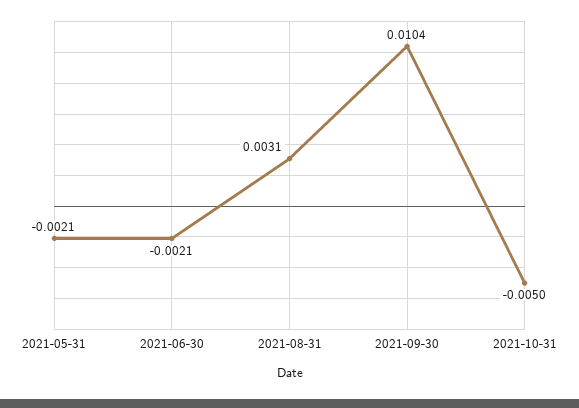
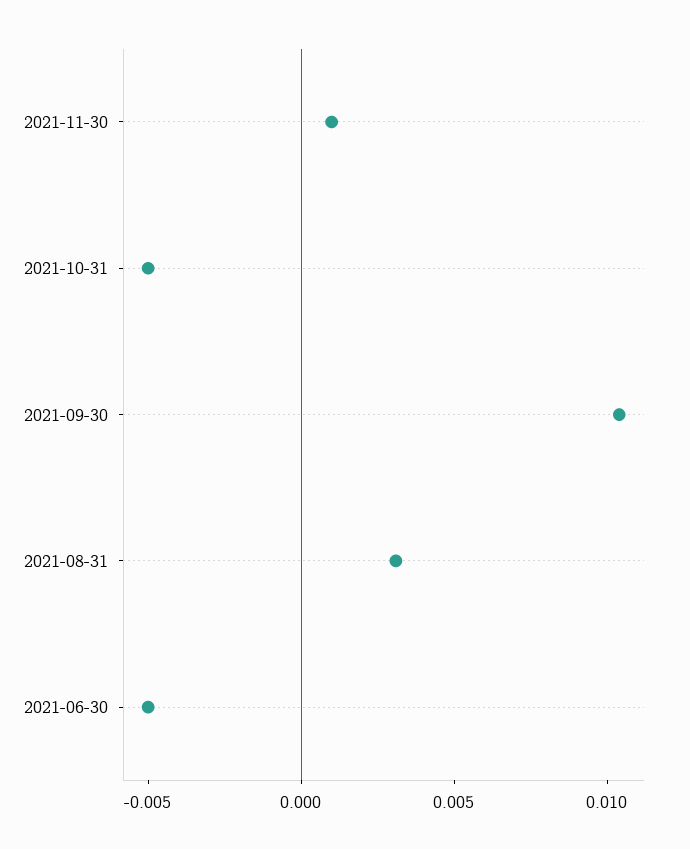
2021-05-31: -0.0021 -> none
2021-06-30: -0.0021 -> -0.005
2021-11-30: none -> 0.001

